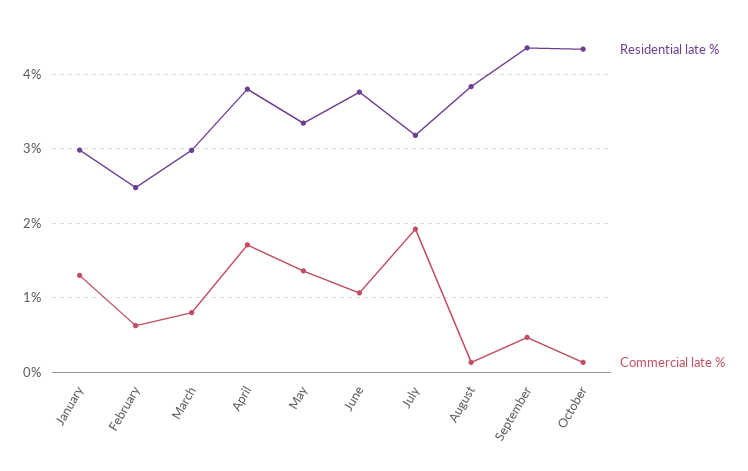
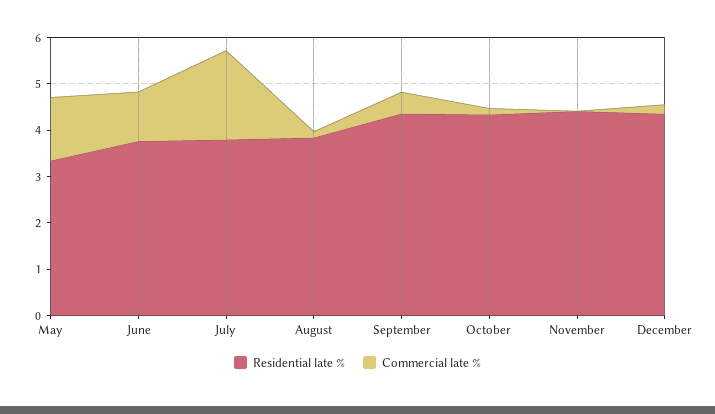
Residential late %, January: 3 -> none
Commercial late %, January: 1.3 -> none
Residential late %, February: 2.5 -> none
Commercial late %, February: 0.6 -> none
Residential late %, March: 3 -> none
Commercial late %, March: 0.8 -> none
Residential late %, April: 3.8 -> none
Commercial late %, April: 1.7 -> none
Residential late %, July: 3.2 -> 3.8
Residential late %, November: none -> 4.4
Commercial late %, November: none -> 0
Residential late %, December: none -> 4.4
Commercial late %, December: none -> 0.2

